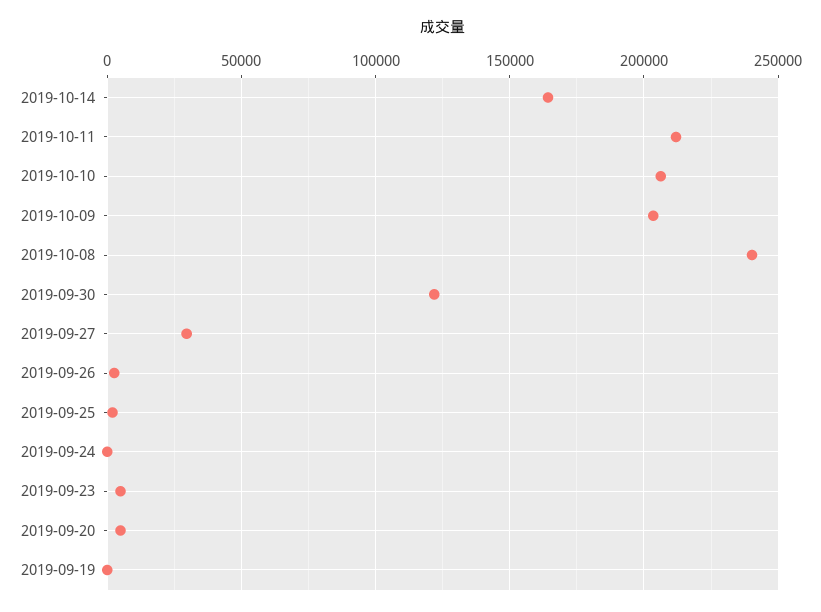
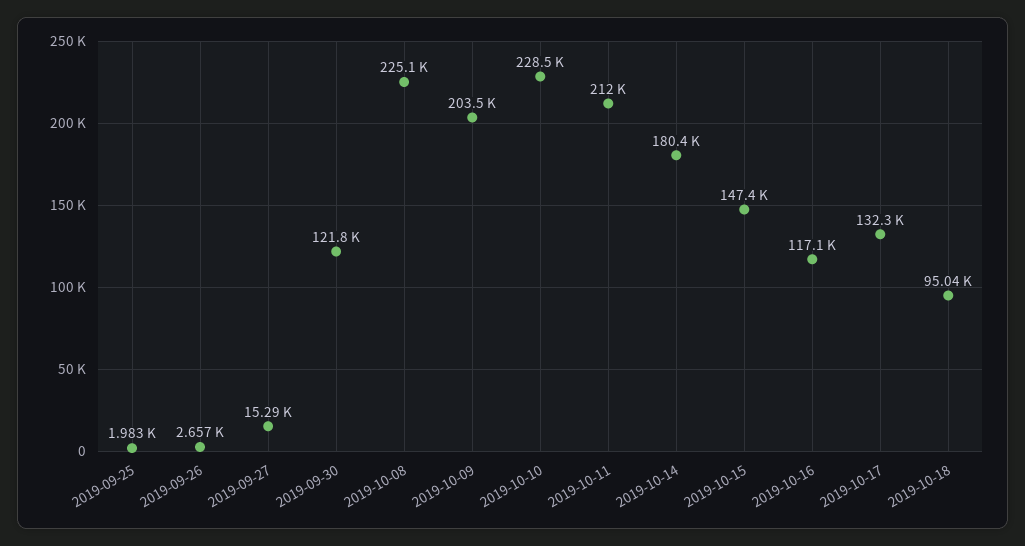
2019-10-14: 165000 -> 180400
2019-10-10: 205000 -> 228500
2019-10-08: 240000 -> 225100
2019-09-27: 30000 -> 15290
2019-09-24: 0 -> none
2019-09-23: 5000 -> none
2019-09-20: 5000 -> none
2019-09-19: 0 -> none
2019-10-15: none -> 147400
2019-10-16: none -> 117100
2019-10-17: none -> 132300
2019-10-18: none -> 95040

